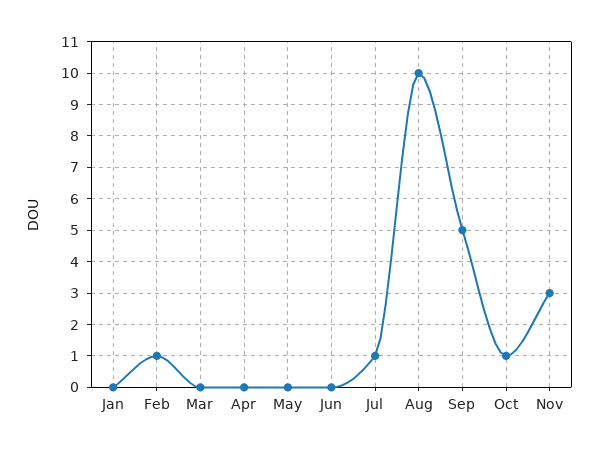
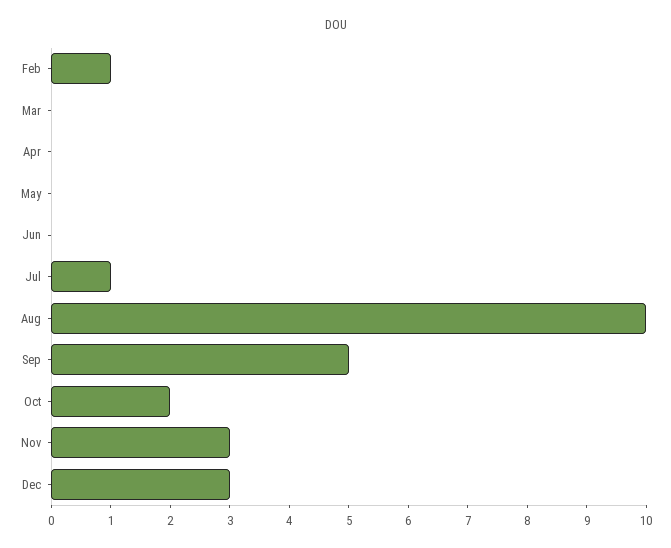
Jan: 0 -> none
Oct: 1 -> 2
Dec: none -> 3

